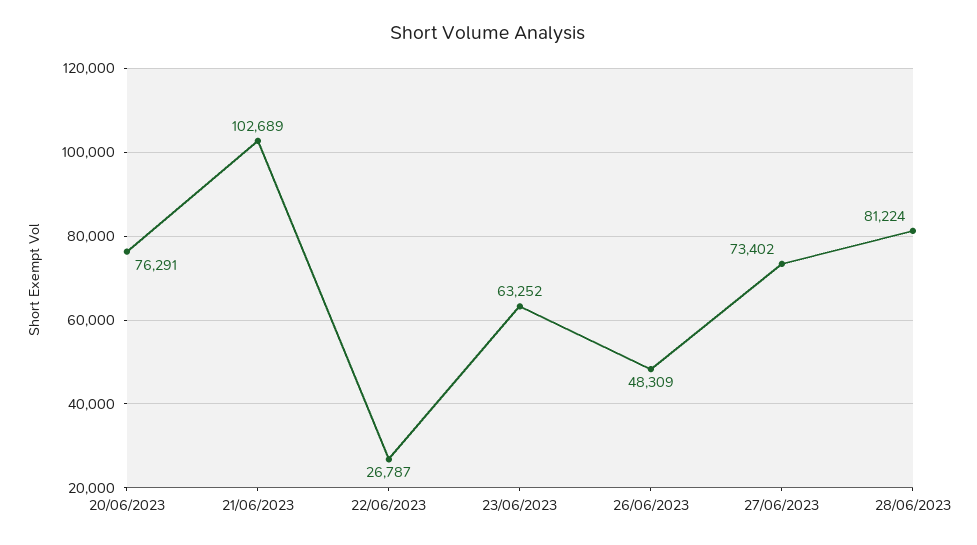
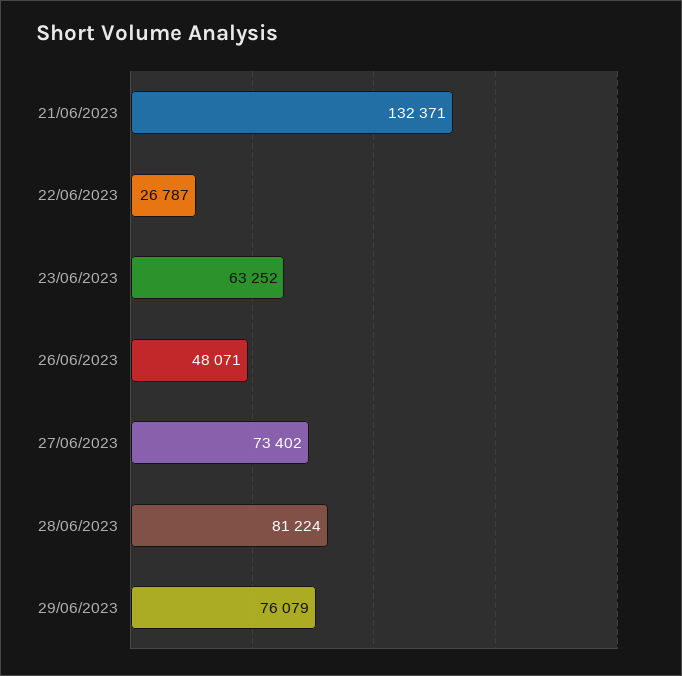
20/06/2023: 76291 -> none
21/06/2023: 102689 -> 132371
26/06/2023: 48309 -> 48071
29/06/2023: none -> 76079

